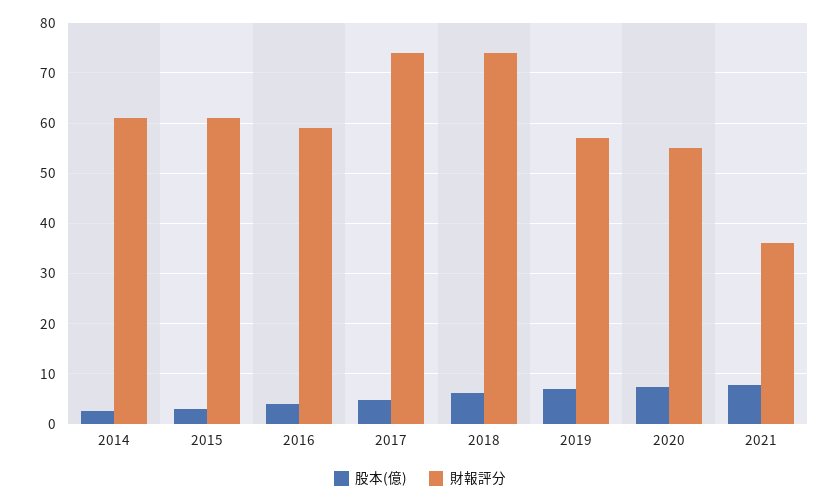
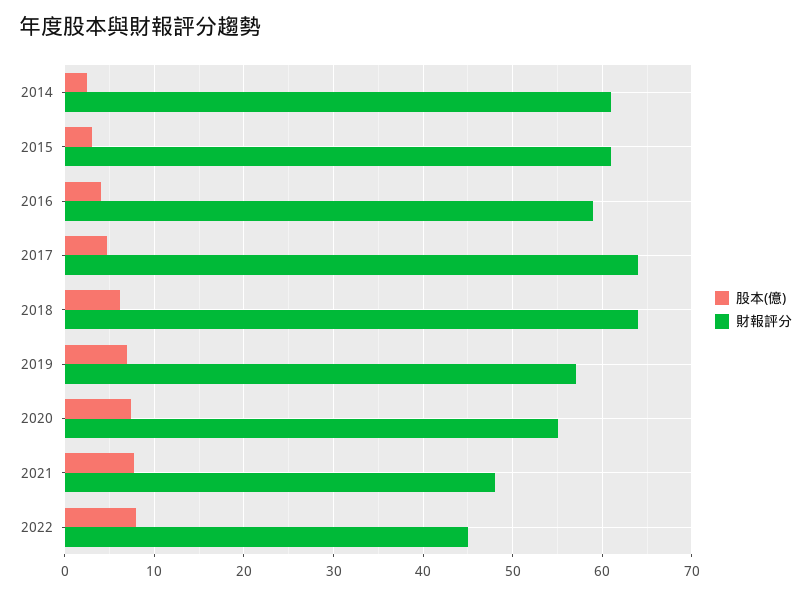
財報評分, 2017: 74 -> 64
財報評分, 2018: 74 -> 64
財報評分, 2021: 36 -> 48
股本(億), 2022: none -> 8
財報評分, 2022: none -> 45

